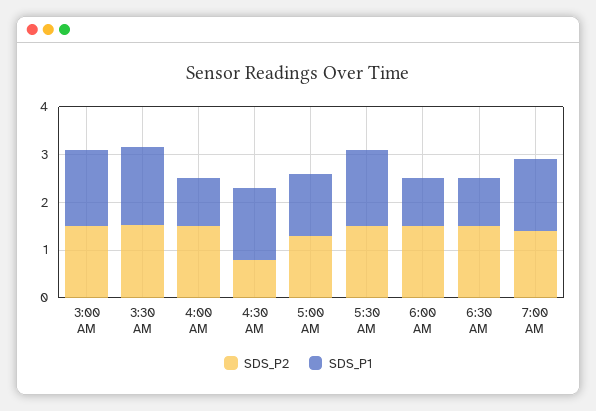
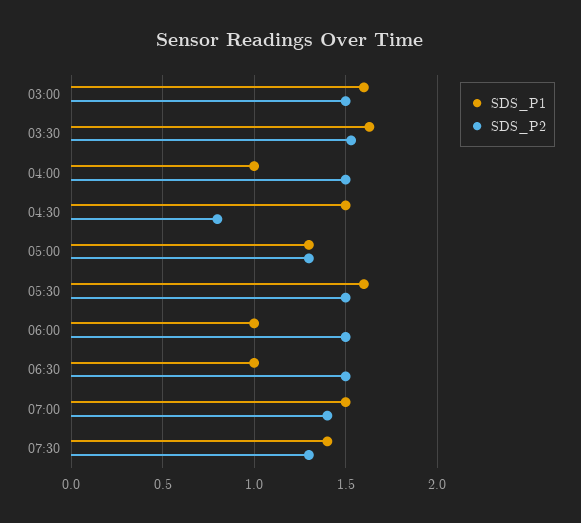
SDS_P1, 07:30: none -> 1.4
SDS_P2, 07:30: none -> 1.3

